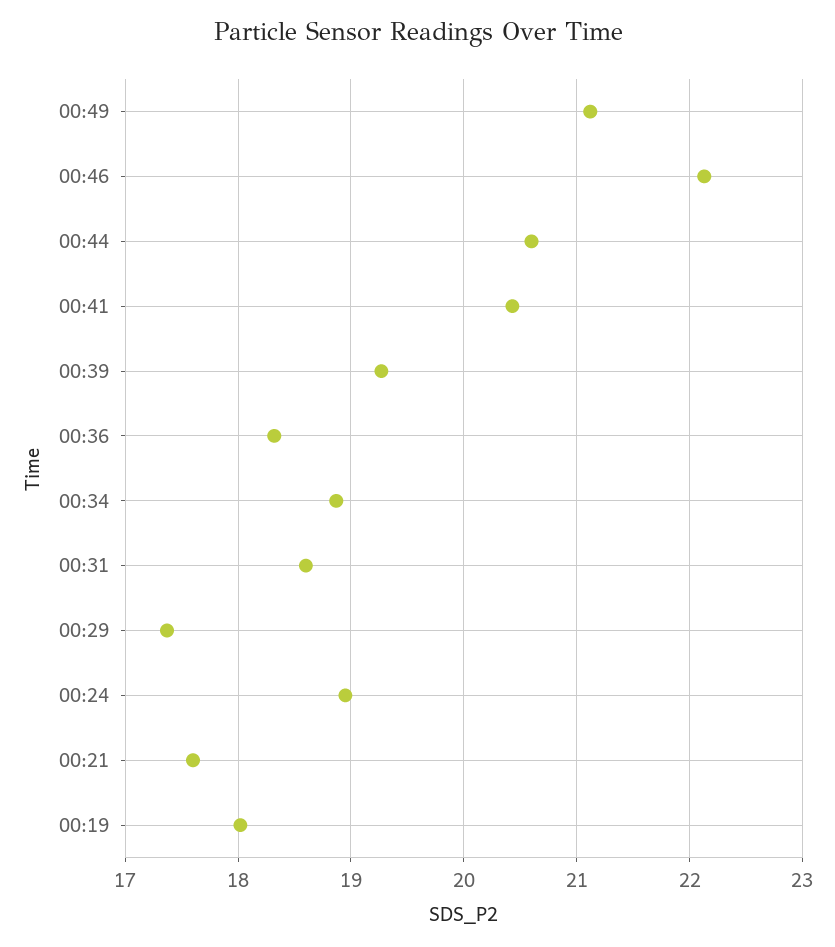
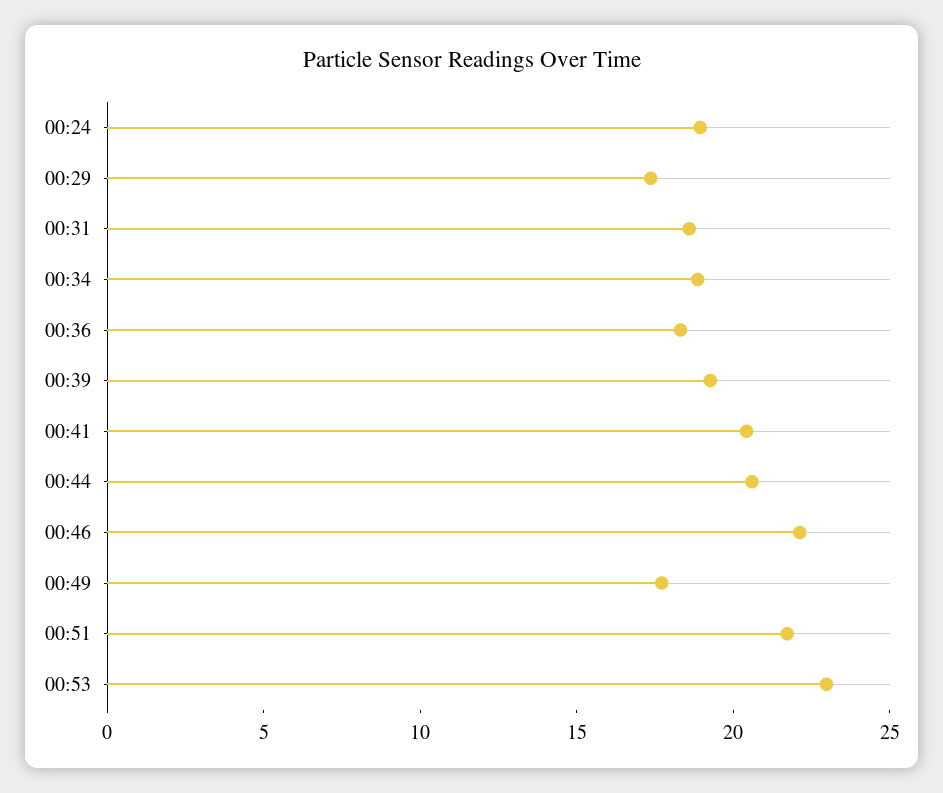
00:49: 21.1 -> 18
00:21: 17.6 -> none
00:19: 18 -> none
00:51: none -> 22
00:53: none -> 23

